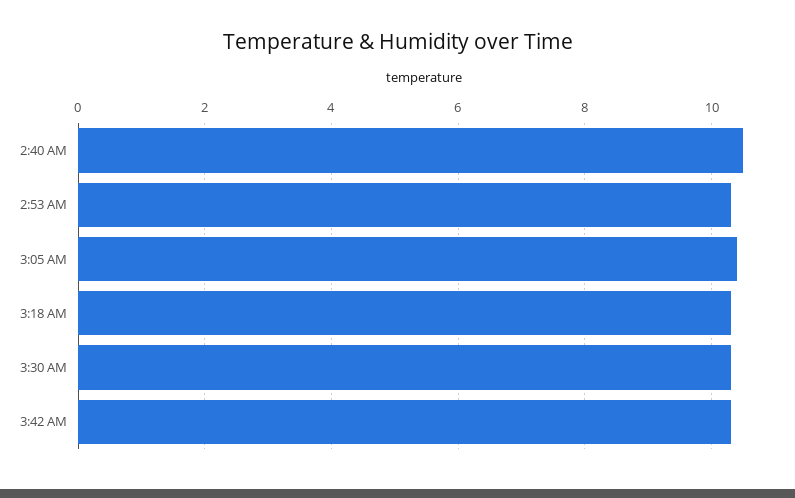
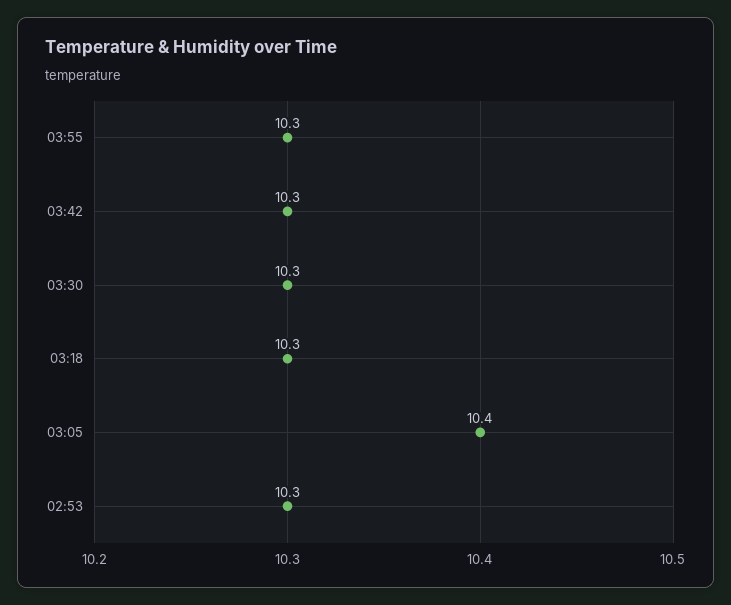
2:40 AM: 10.5 -> none
03:55: none -> 10.3

